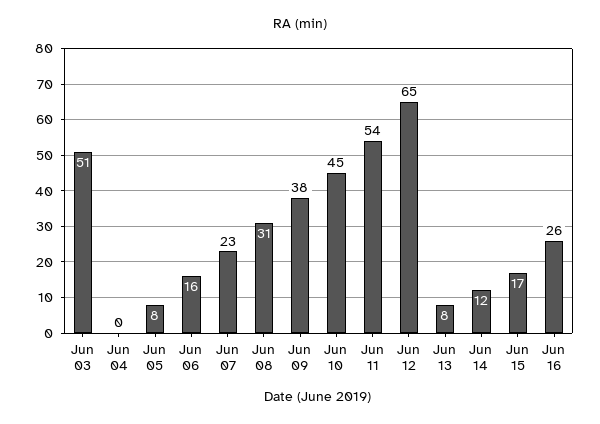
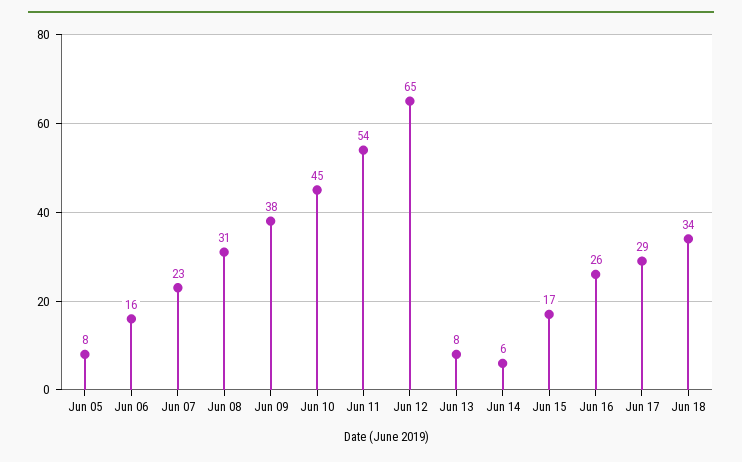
Jun 03: 51 -> none
Jun 04: 0 -> none
Jun 14: 12 -> 6
Jun 17: none -> 29
Jun 18: none -> 34

